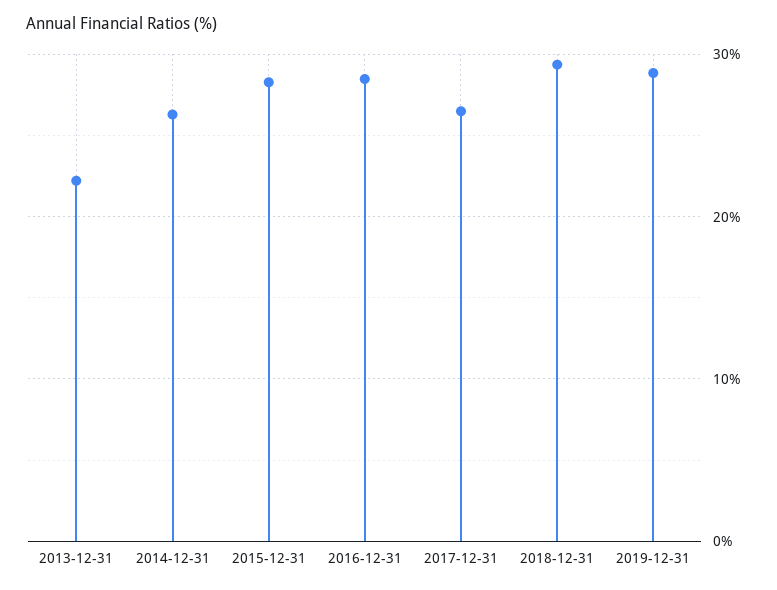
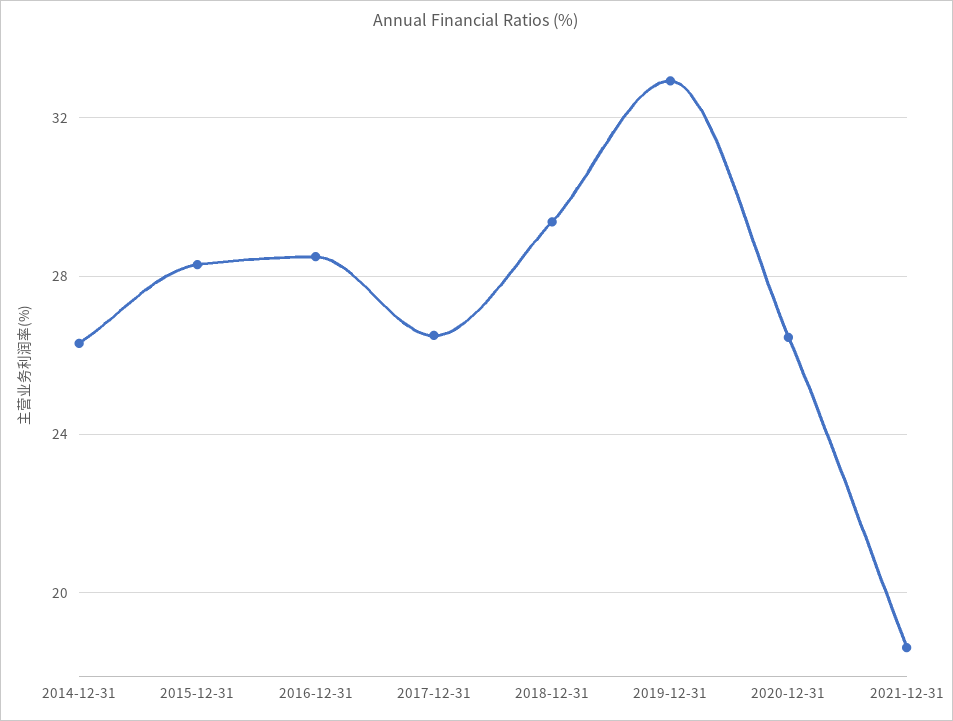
2013-12-31: 22 -> none
2019-12-31: 29 -> 33
2020-12-31: none -> 26.5
2021-12-31: none -> 18.5

